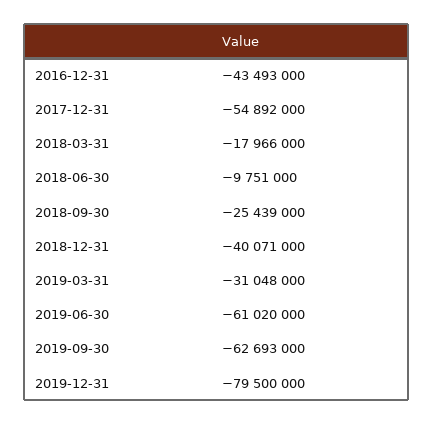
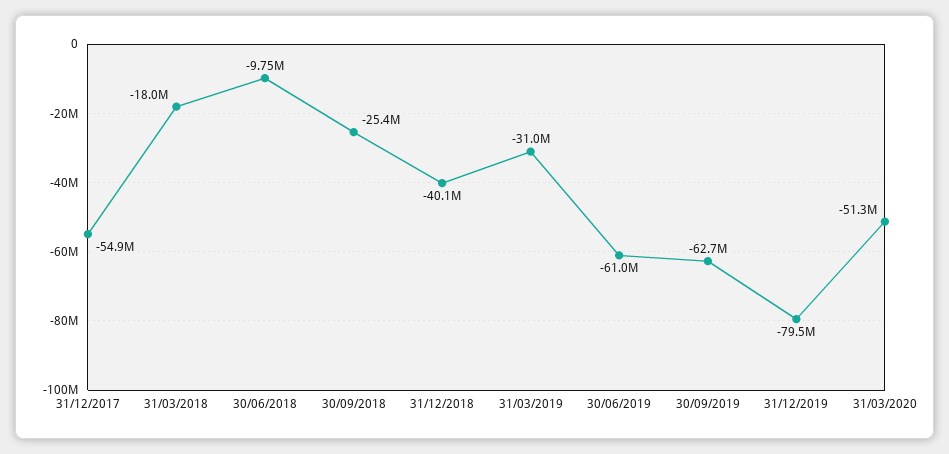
2016-12-31: -43493000 -> none
31/03/2020: none -> -51300000

